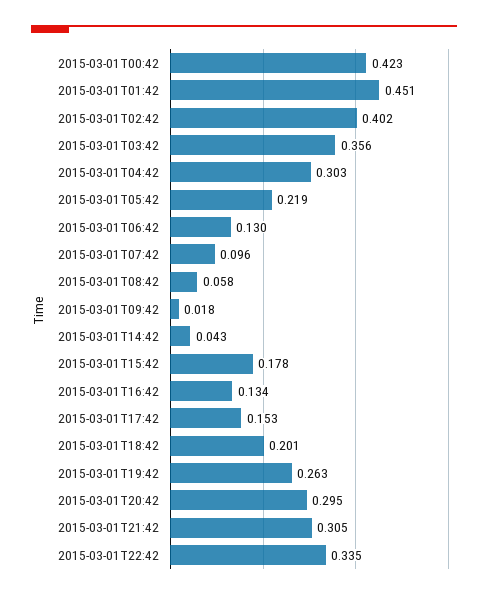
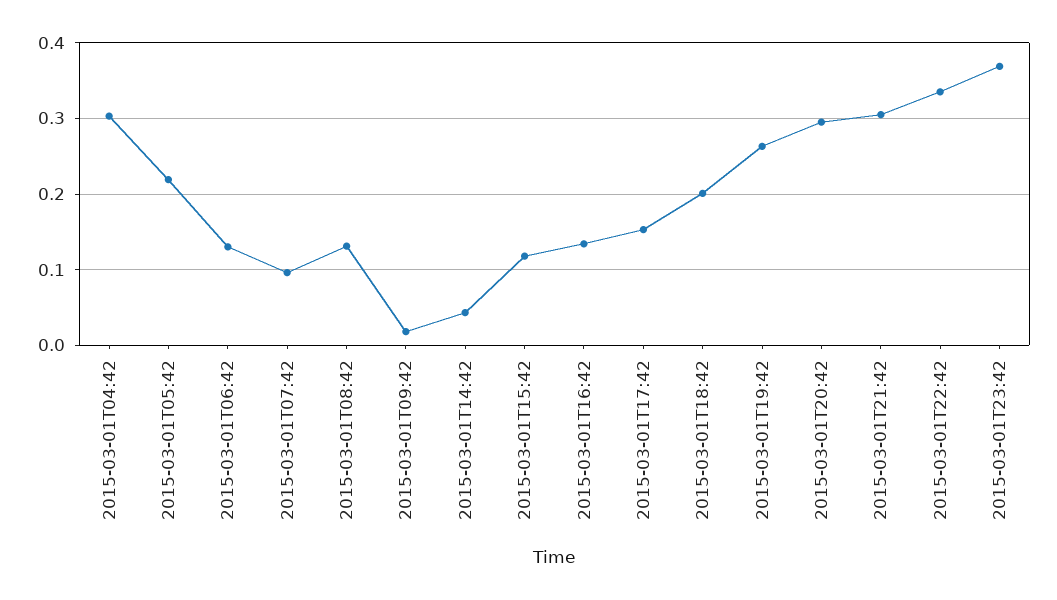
2015-03-01T00:42: 0.423 -> none
2015-03-01T01:42: 0.451 -> none
2015-03-01T02:42: 0.402 -> none
2015-03-01T03:42: 0.356 -> none
2015-03-01T08:42: 0.058 -> 0.13
2015-03-01T15:42: 0.178 -> 0.12
2015-03-01T23:42: none -> 0.37

